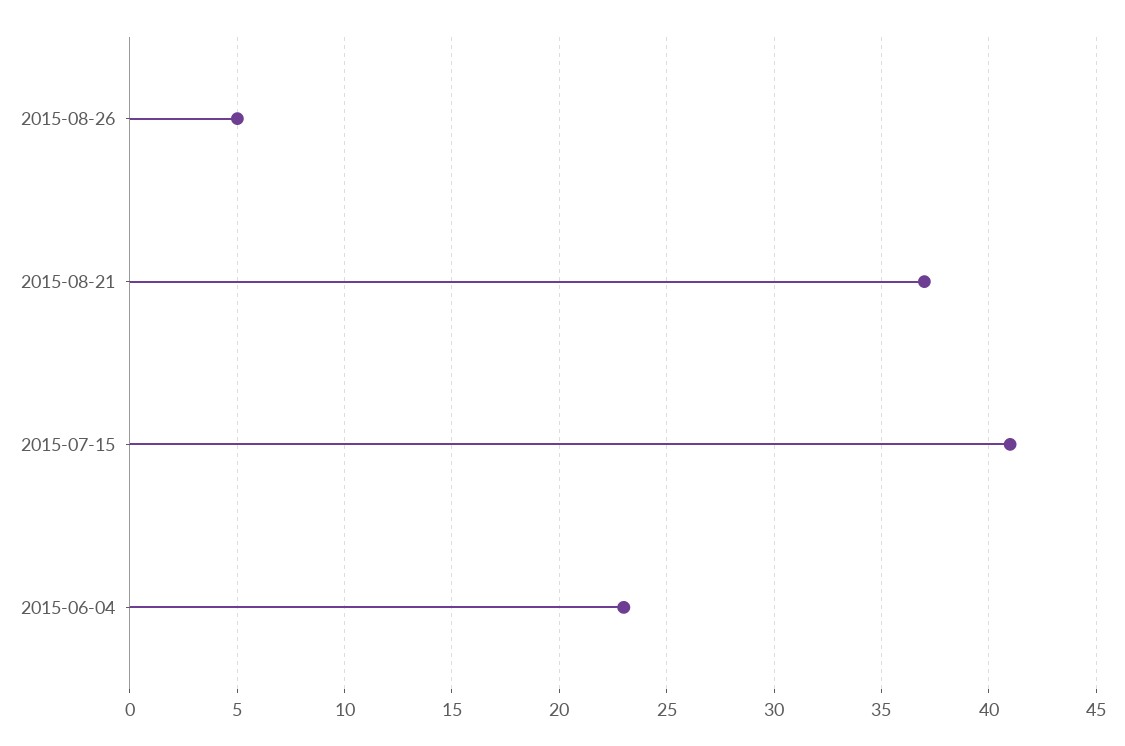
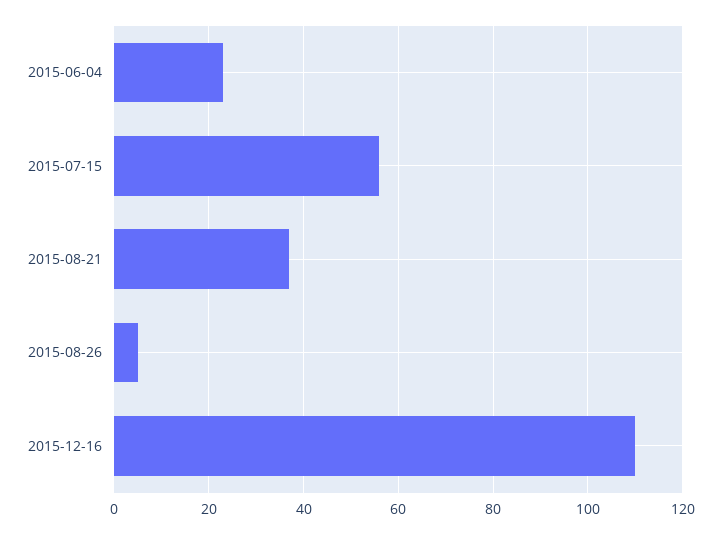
2015-07-15: 41 -> 55
2015-12-16: none -> 110

